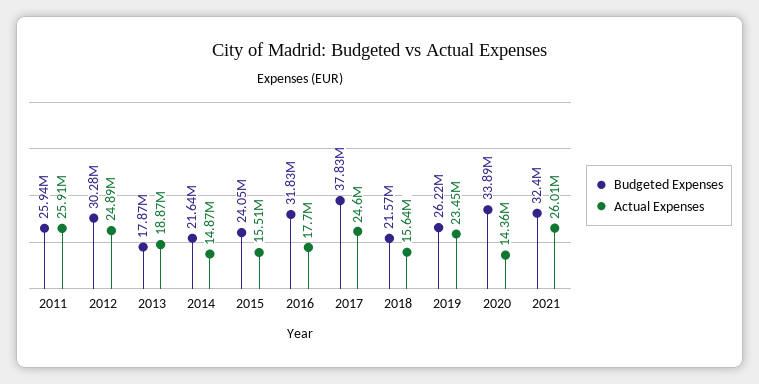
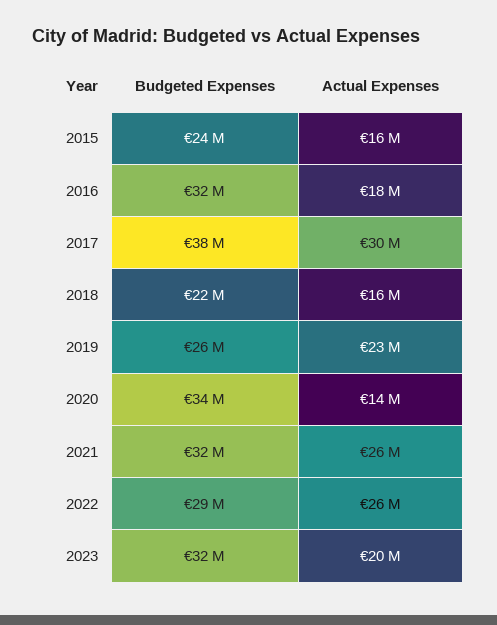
Budgeted Expenses, 2011: 25940000 -> none
Actual Expenses, 2011: 25910000 -> none
Budgeted Expenses, 2012: 30280000 -> none
Actual Expenses, 2012: 24890000 -> none
Budgeted Expenses, 2013: 17870000 -> none
Actual Expenses, 2013: 18870000 -> none
Budgeted Expenses, 2014: 21640000 -> none
Actual Expenses, 2014: 14870000 -> none
Actual Expenses, 2017: 24600000 -> 30000000
Budgeted Expenses, 2022: none -> 29000000
Actual Expenses, 2022: none -> 26000000
Budgeted Expenses, 2023: none -> 32000000
Actual Expenses, 2023: none -> 20000000

